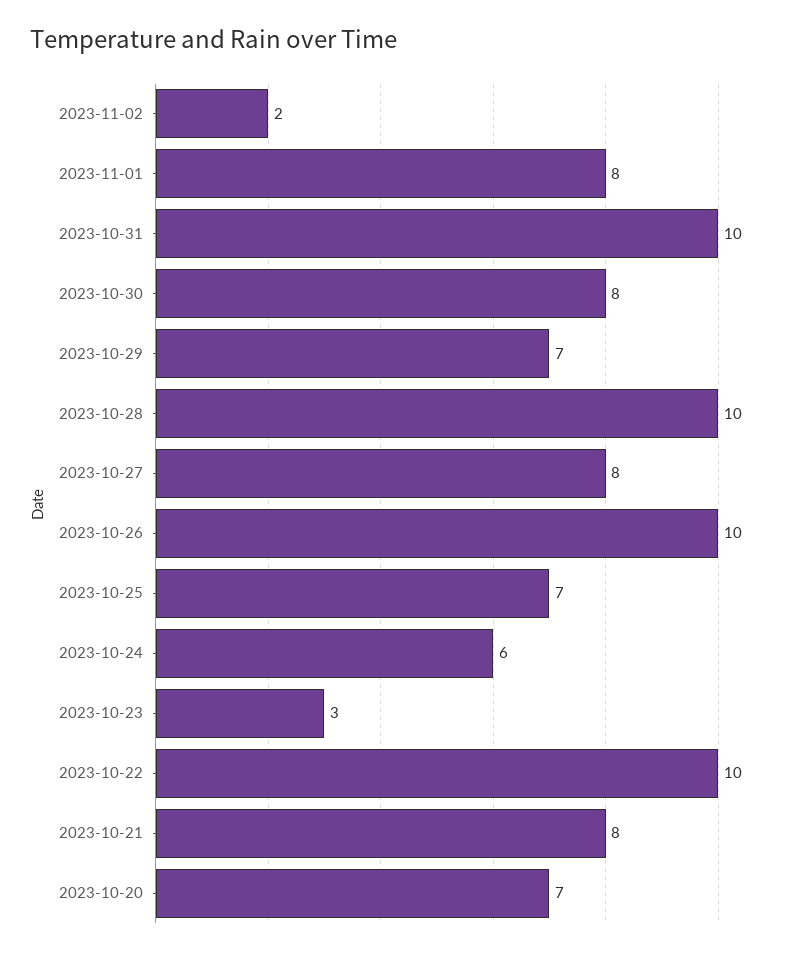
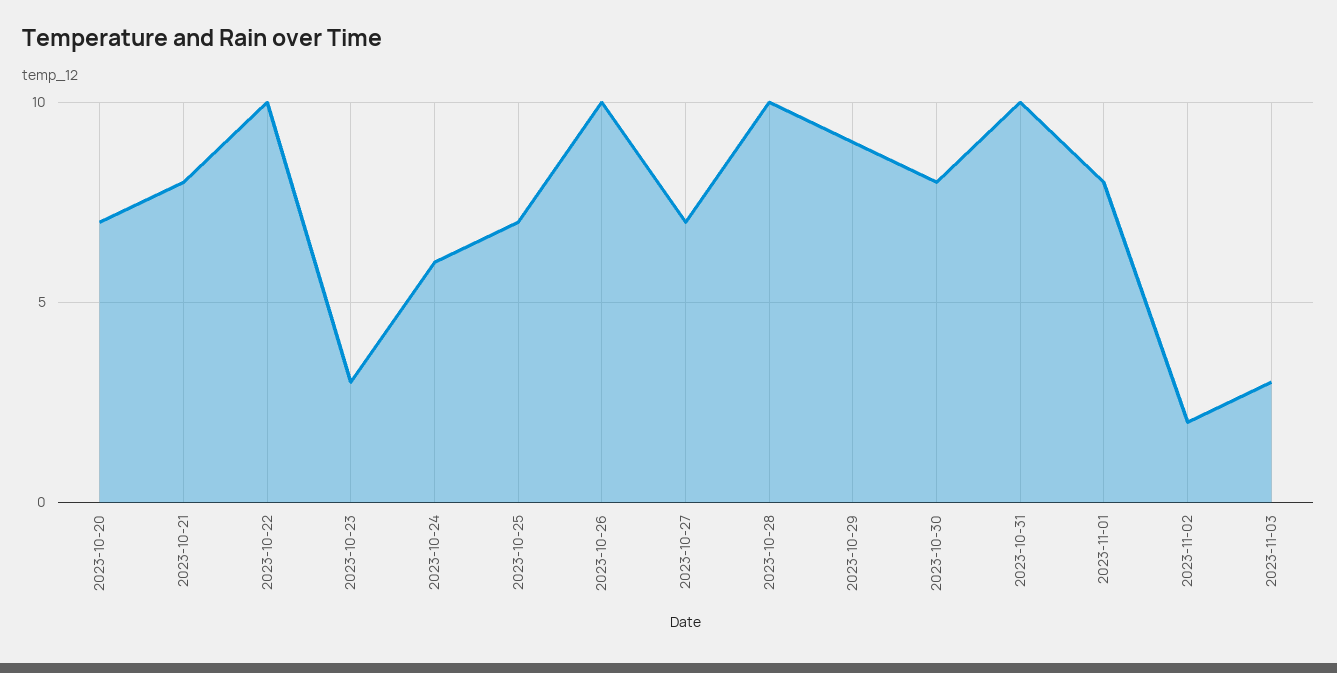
2023-10-29: 7 -> 9
2023-10-27: 8 -> 7
2023-11-03: none -> 3

